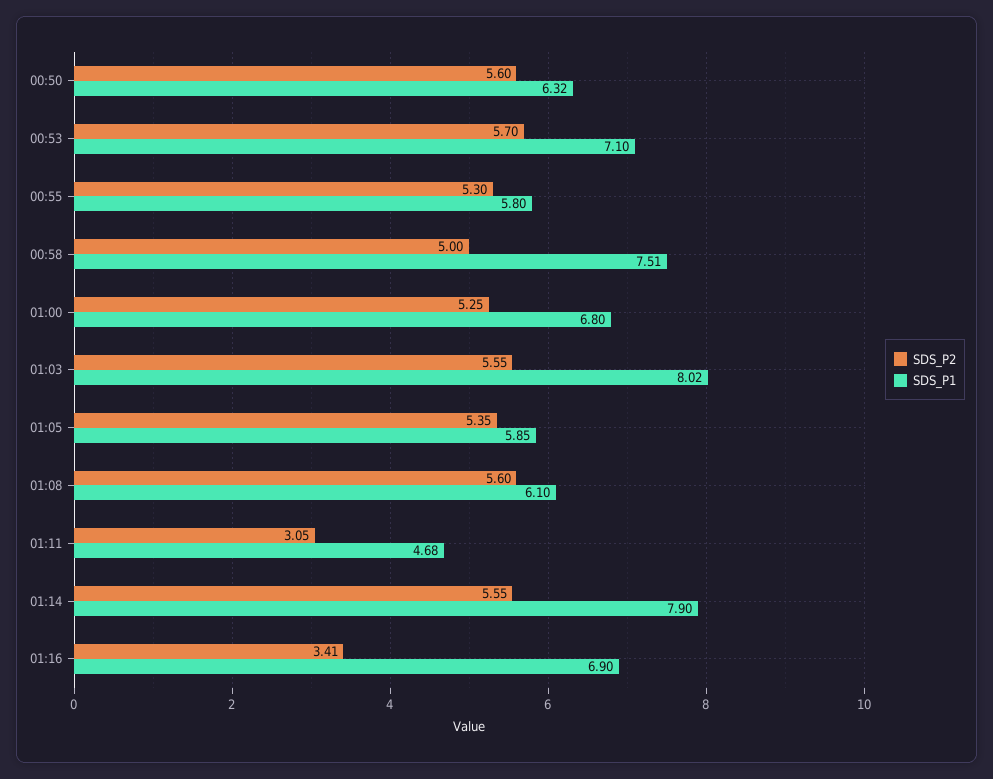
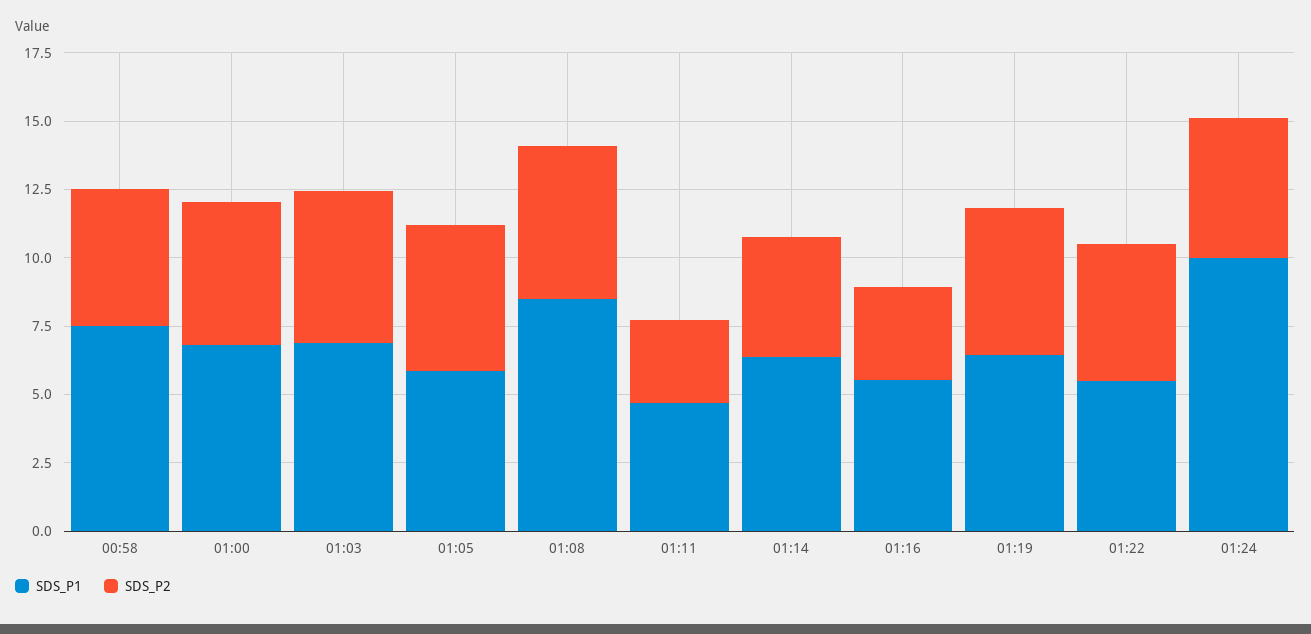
SDS_P2, 00:50: 5.6 -> none
SDS_P1, 00:50: 6.32 -> none
SDS_P2, 00:53: 5.7 -> none
SDS_P1, 00:53: 7.1 -> none
SDS_P2, 00:55: 5.3 -> none
SDS_P1, 00:55: 5.8 -> none
SDS_P1, 01:03: 8.02 -> 7
SDS_P1, 01:08: 6.1 -> 8.5
SDS_P2, 01:14: 5.55 -> 4.5
SDS_P1, 01:14: 7.9 -> 6.5
SDS_P1, 01:16: 6.9 -> 5.5
SDS_P1, 01:19: none -> 6.5
SDS_P2, 01:19: none -> 5.5
SDS_P1, 01:22: none -> 5.5
SDS_P2, 01:22: none -> 5
SDS_P1, 01:24: none -> 10
SDS_P2, 01:24: none -> 5

